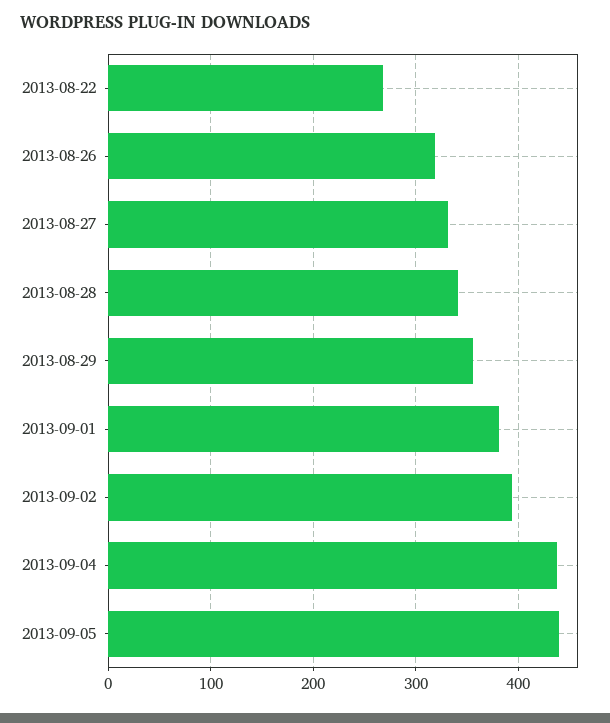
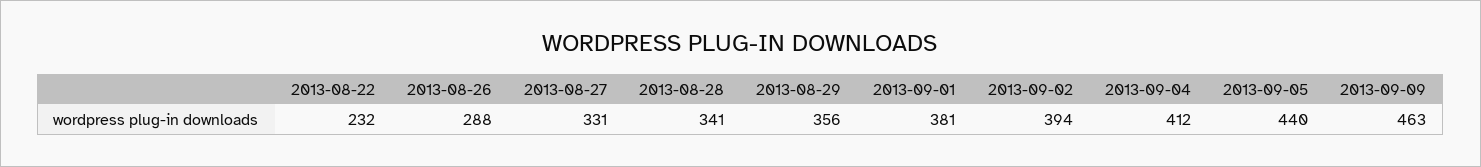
2013-08-22: 270 -> 232
2013-08-26: 320 -> 288
2013-09-04: 440 -> 412
2013-09-09: none -> 463

